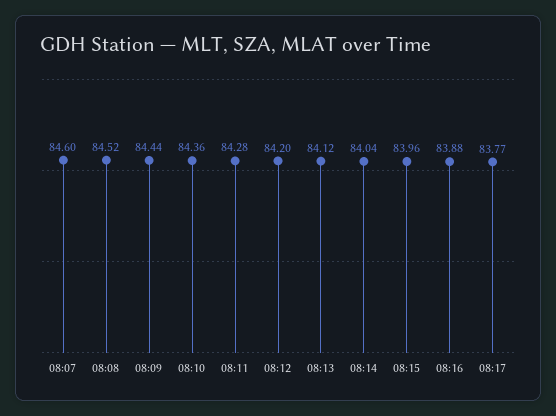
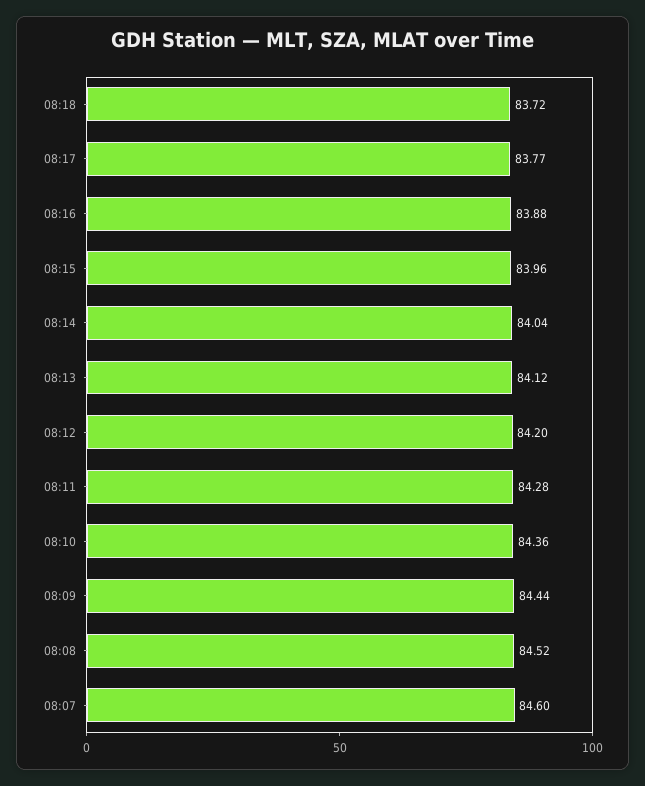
08:18: none -> 83.72

